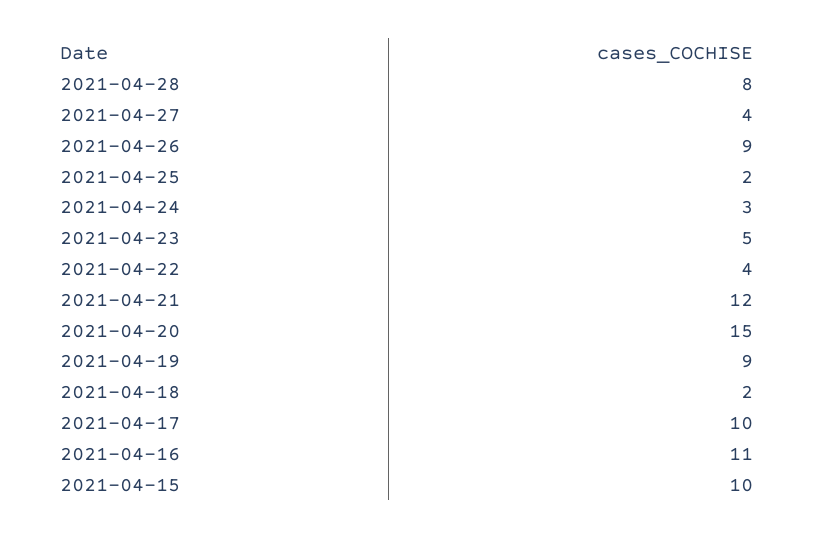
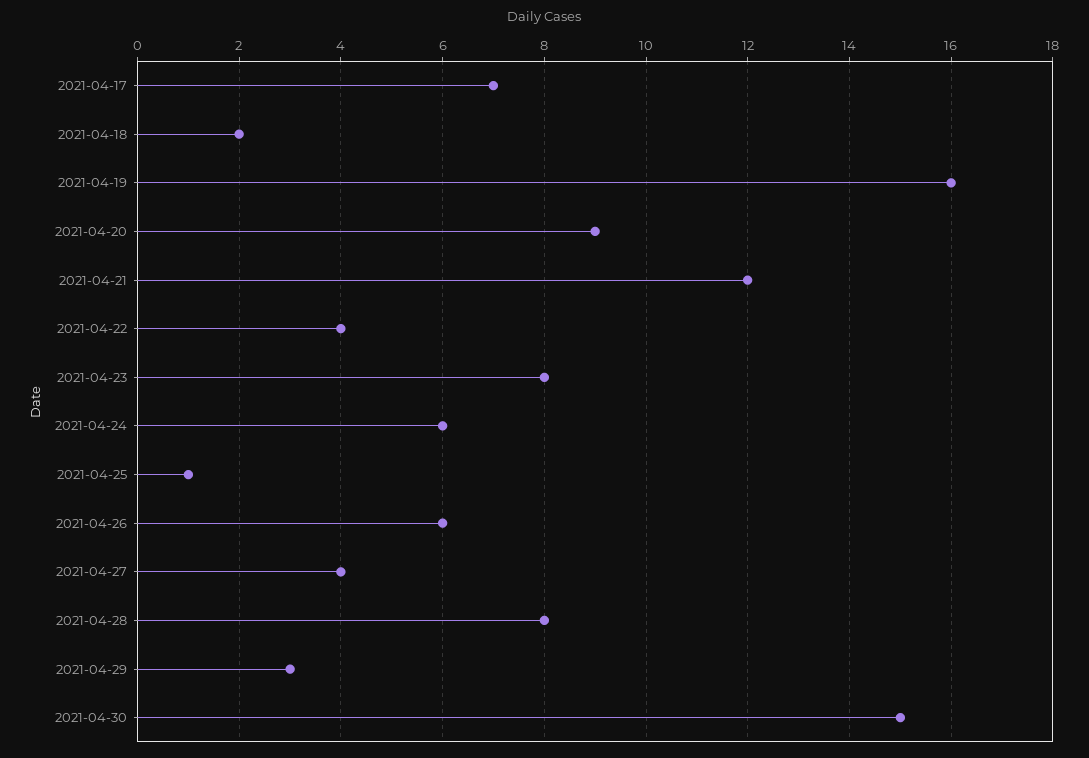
2021-04-26: 9 -> 6
2021-04-25: 2 -> 1
2021-04-24: 3 -> 6
2021-04-23: 5 -> 8
2021-04-20: 15 -> 9
2021-04-19: 9 -> 16
2021-04-17: 10 -> 7
2021-04-16: 11 -> none
2021-04-15: 10 -> none
2021-04-29: none -> 3
2021-04-30: none -> 15

